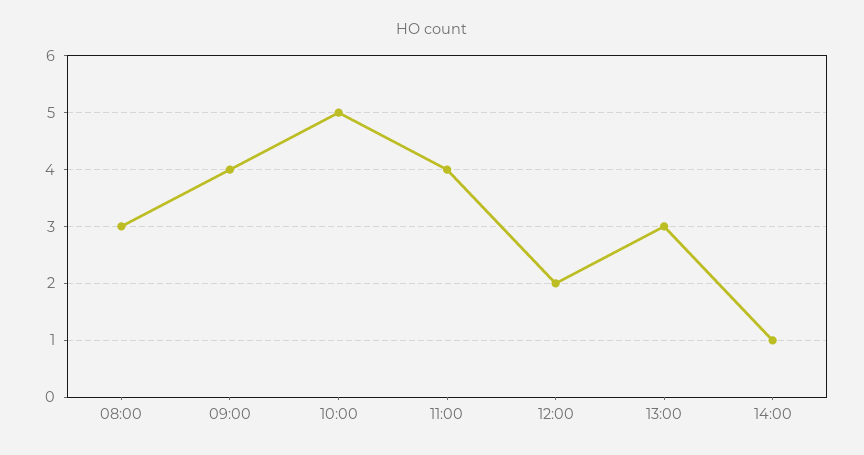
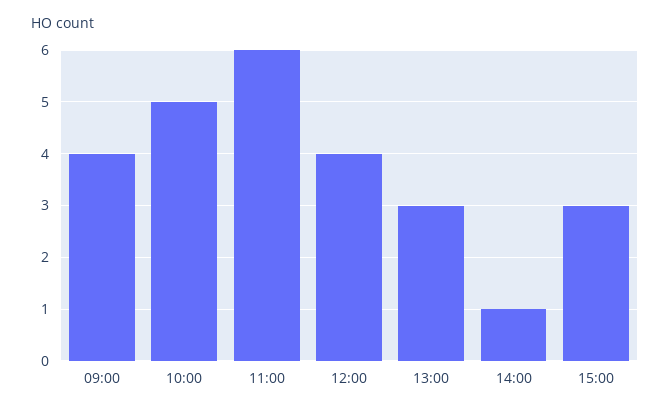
08:00: 3 -> none
11:00: 4 -> 6
12:00: 2 -> 4
15:00: none -> 3

